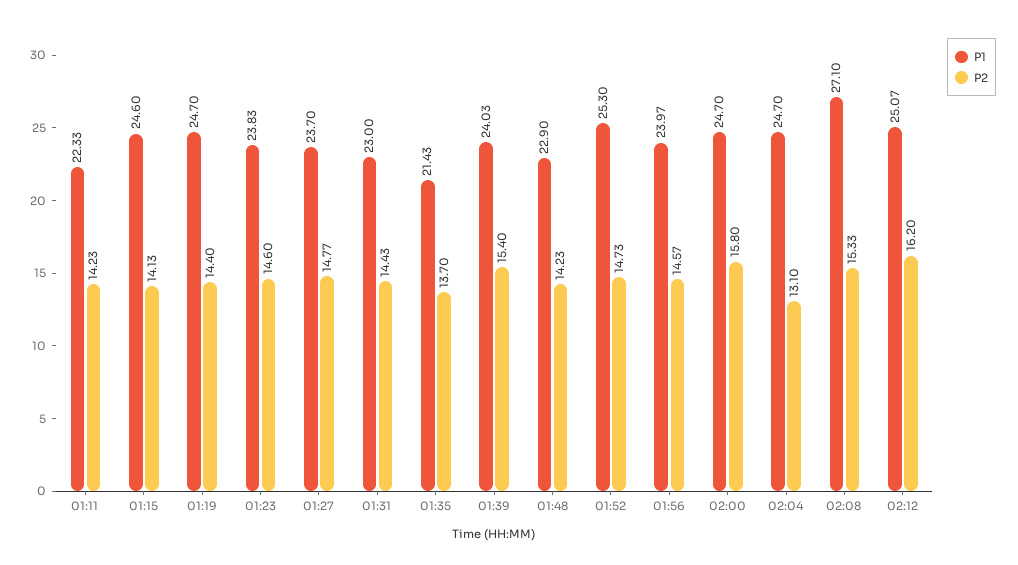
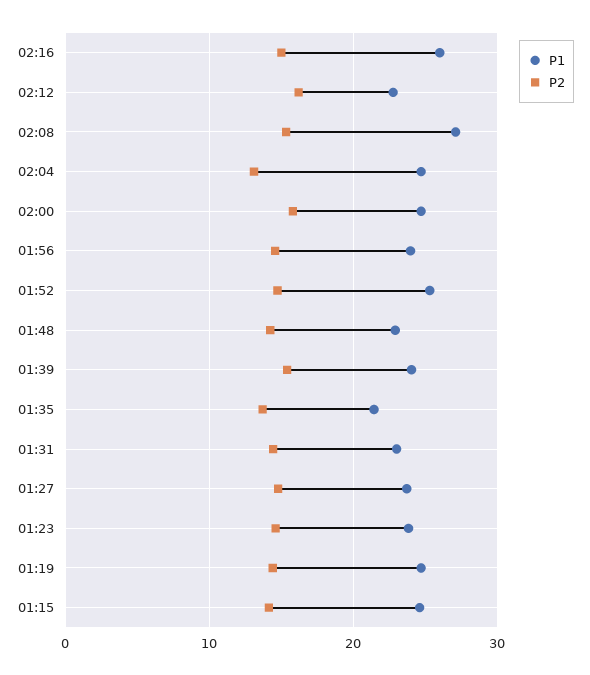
P1, 01:11: 22.33 -> none
P2, 01:11: 14.23 -> none
P1, 02:12: 25.07 -> 23
P1, 02:16: none -> 26
P2, 02:16: none -> 15

